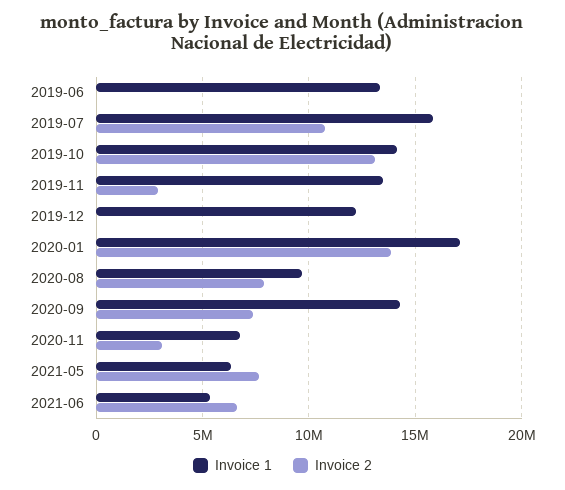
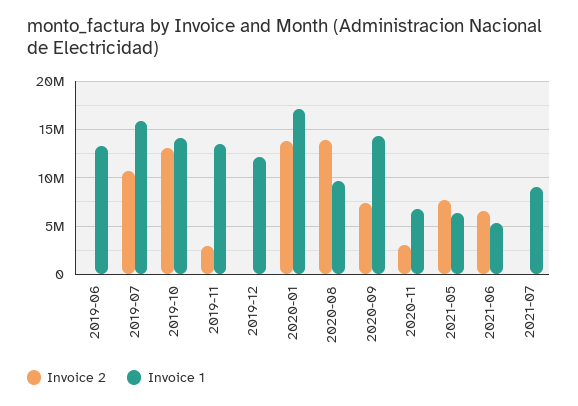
Invoice 2, 2020-08: 8000000 -> 14000000
Invoice 2, 2021-07: none -> 0
Invoice 1, 2021-07: none -> 9000000

